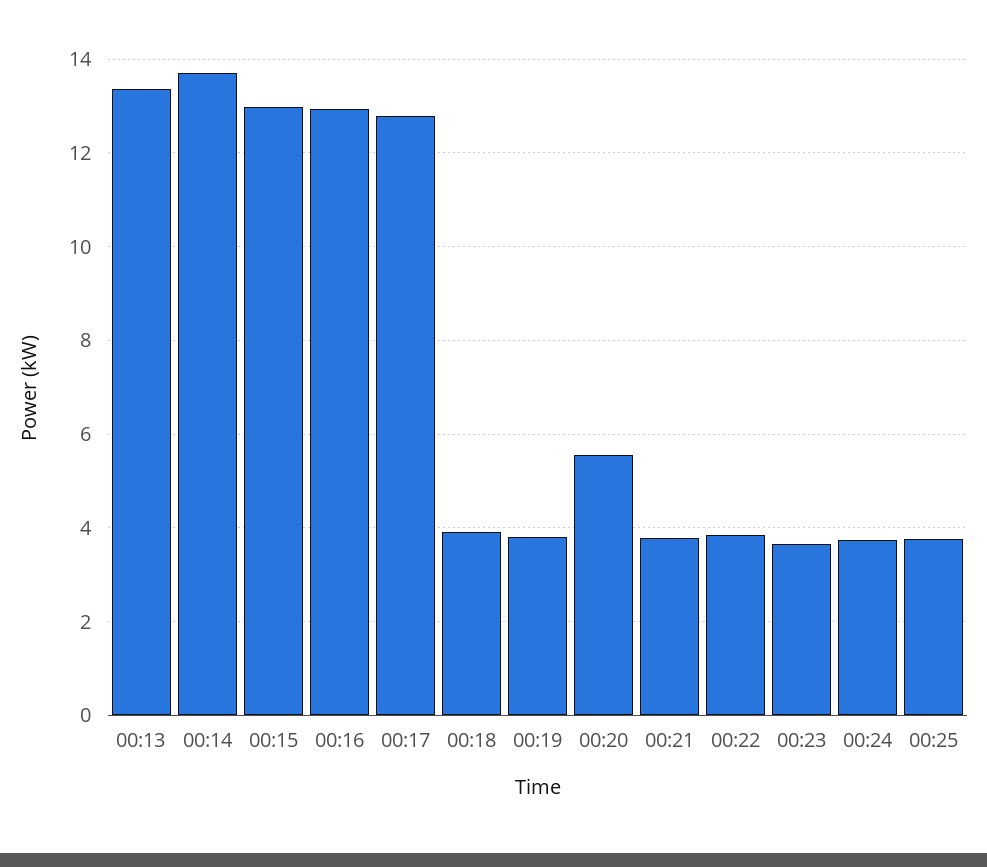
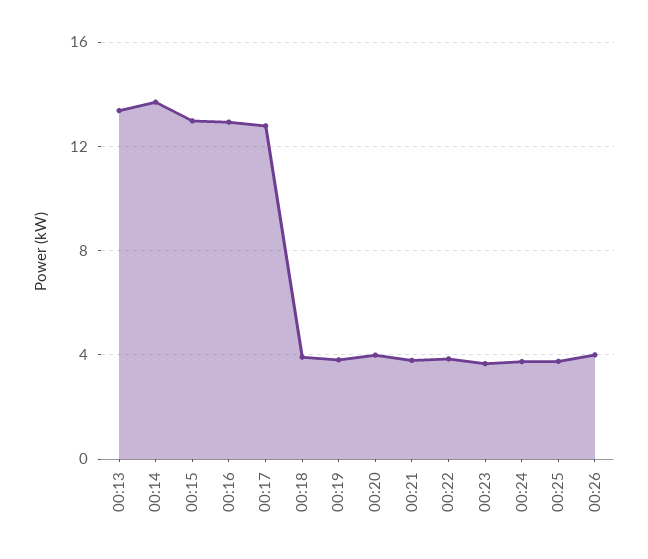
00:20: 5.6 -> 4
00:26: none -> 4

